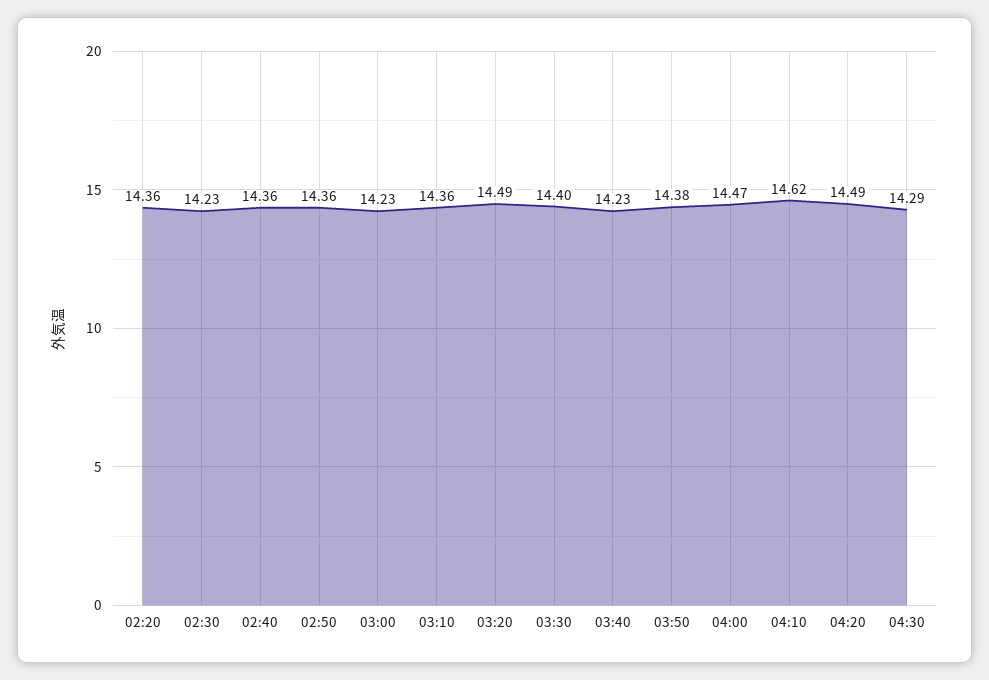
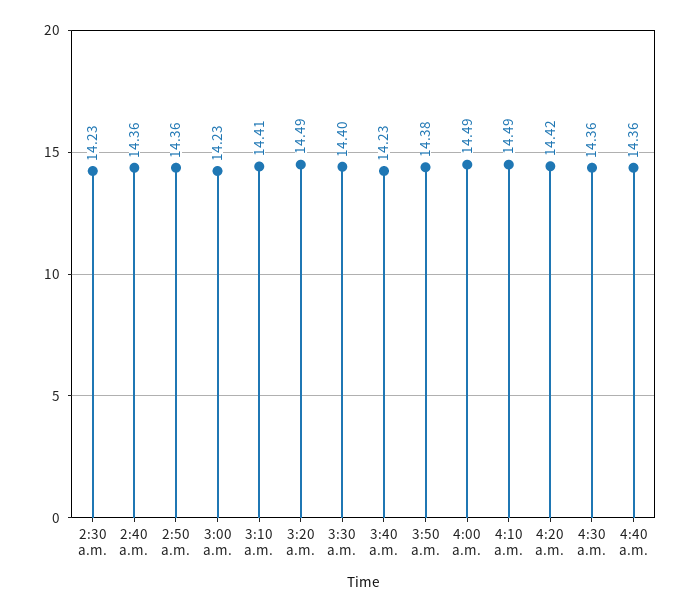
02:20: 14.36 -> none
03:10: 14.36 -> 14.41
04:00: 14.47 -> 14.49
04:10: 14.62 -> 14.49
04:20: 14.49 -> 14.42
04:30: 14.29 -> 14.36
4:40 a.m.: none -> 14.36

